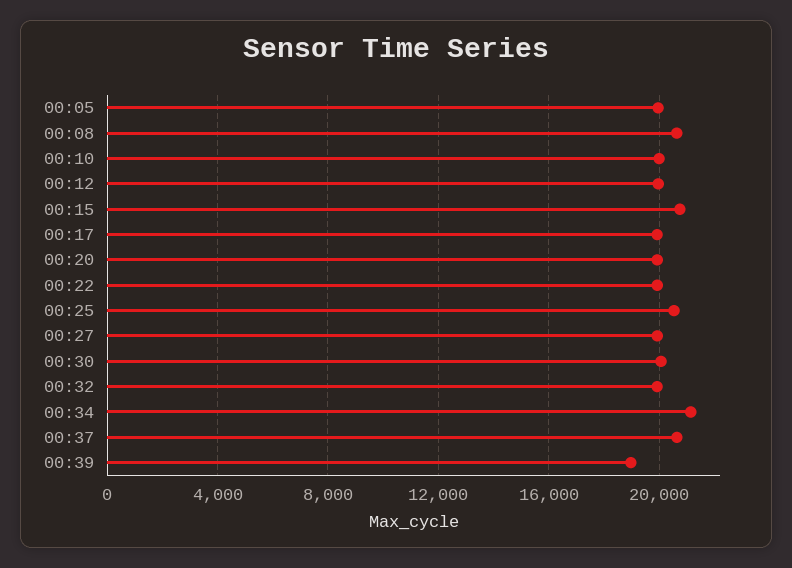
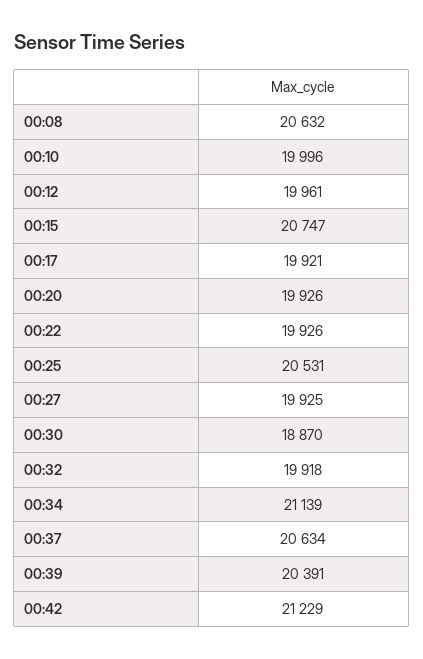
00:05: 20000 -> none
00:30: 20000 -> 18870
00:39: 19000 -> 20391
00:42: none -> 21229

